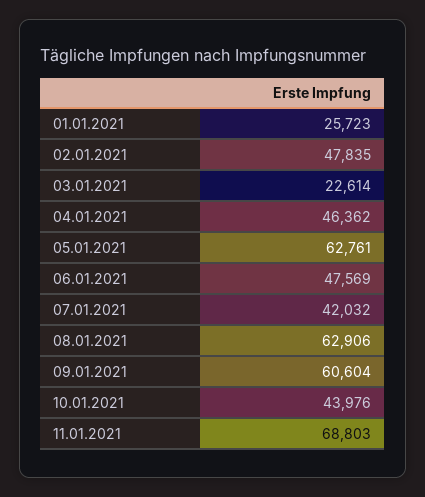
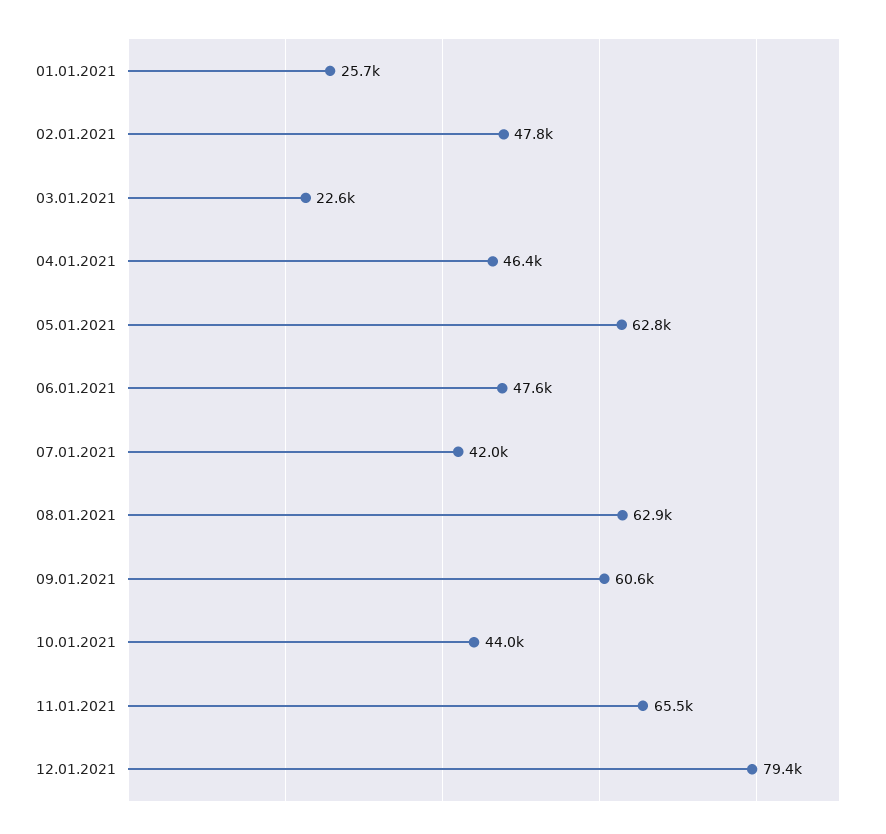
11.01.2021: 68803 -> 65500
12.01.2021: none -> 79400

